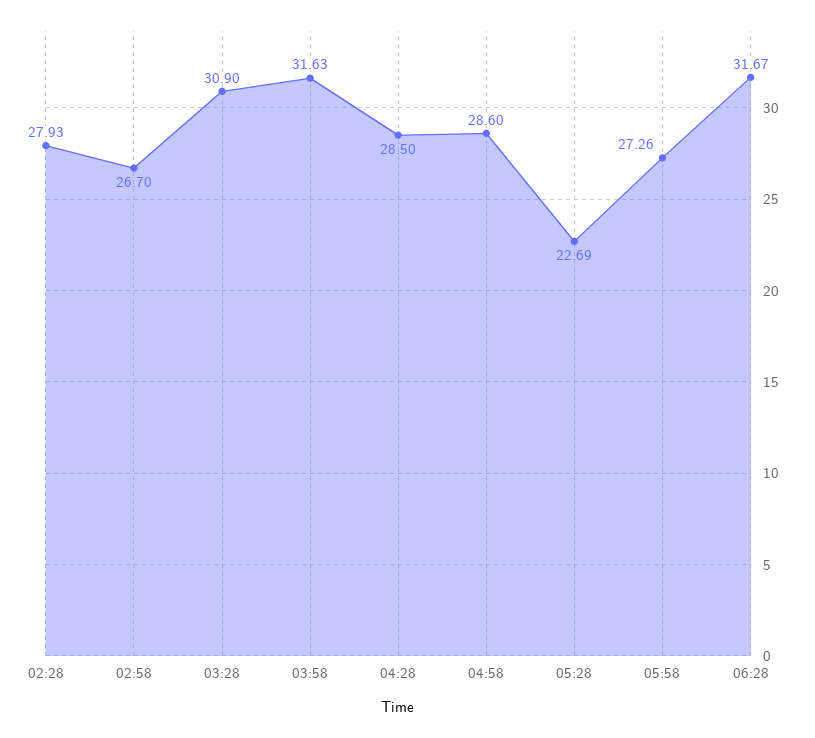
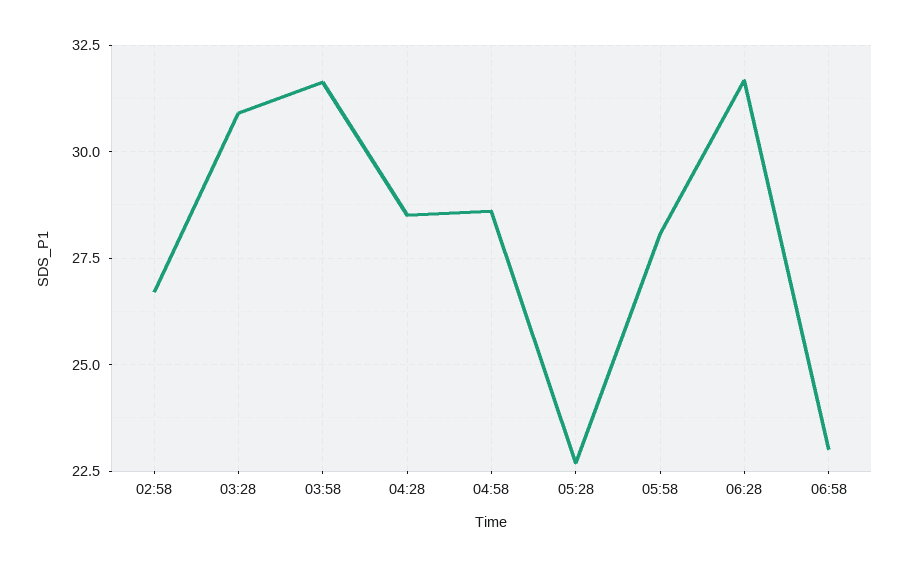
02:28: 27.93 -> none
05:58: 27.26 -> 28
06:58: none -> 23

